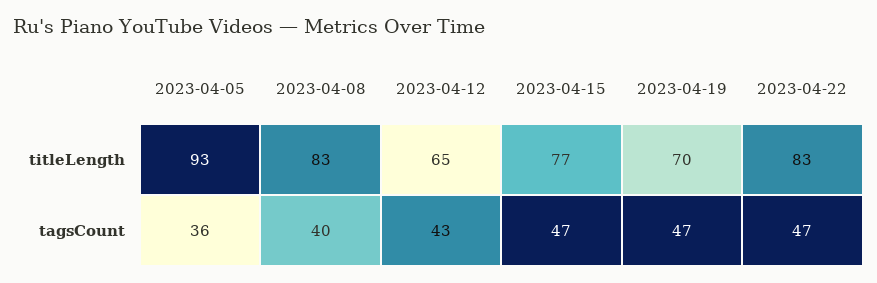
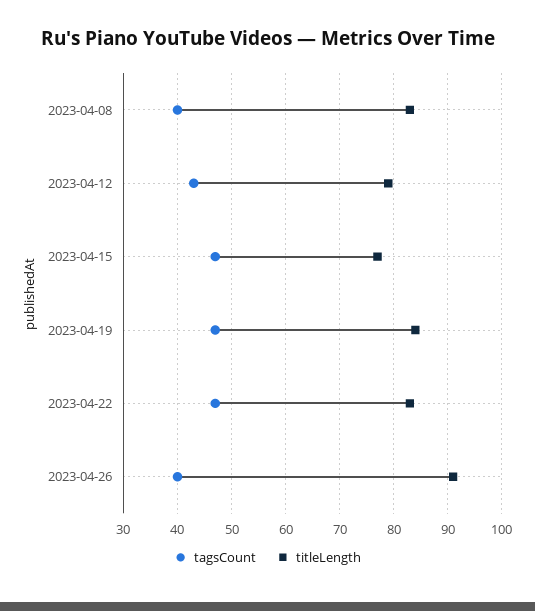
titleLength, 2023-04-05: 93 -> none
titleLength, 2023-04-12: 65 -> 80
titleLength, 2023-04-19: 70 -> 85
tagsCount, 2023-04-05: 36 -> none
tagsCount, 2023-04-26: none -> 40
titleLength, 2023-04-26: none -> 90

